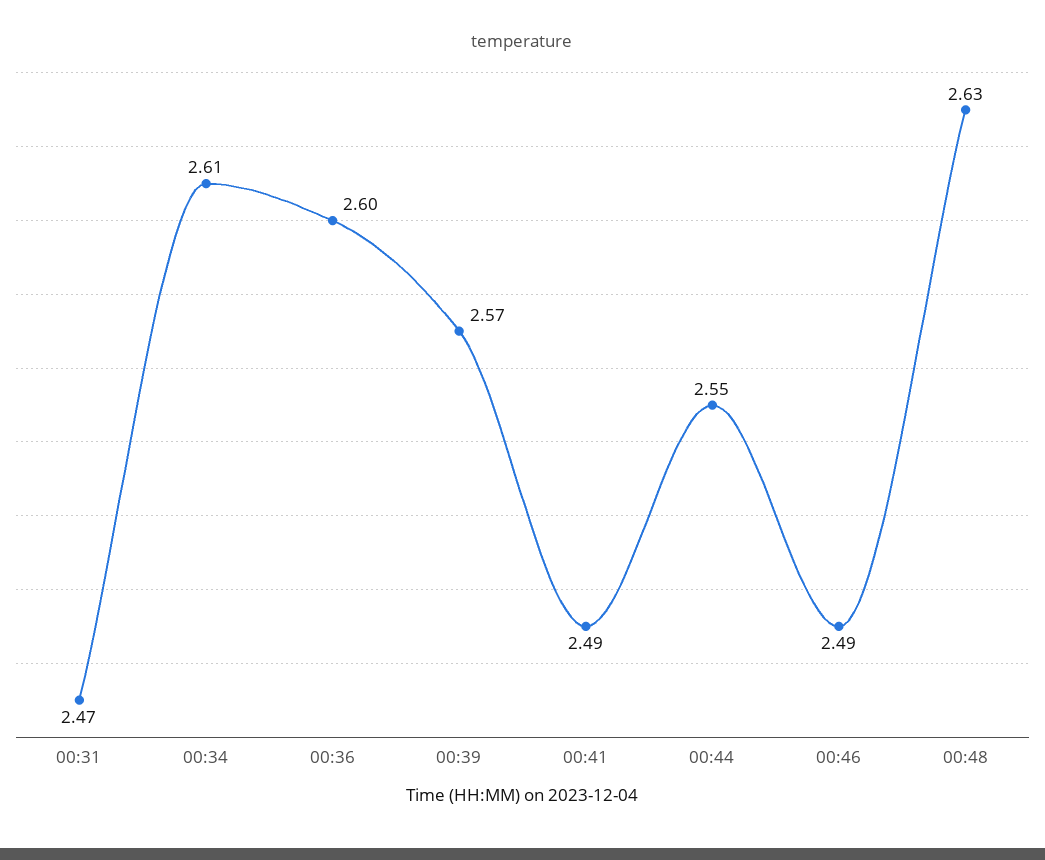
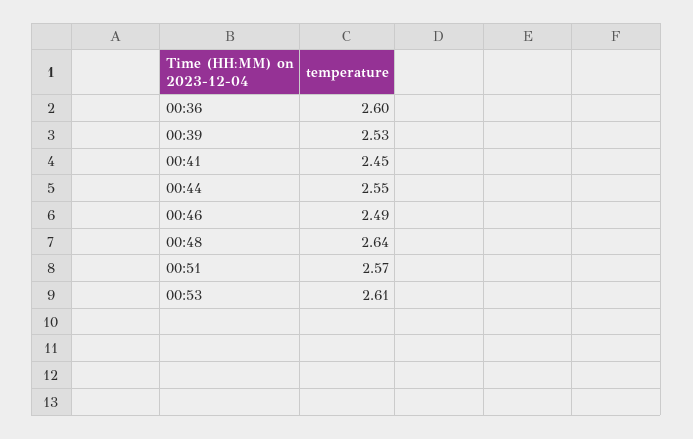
00:31: 2.47 -> none
00:34: 2.61 -> none
00:39: 2.57 -> 2.53
00:41: 2.49 -> 2.45
00:48: 2.63 -> 2.64
00:51: none -> 2.57
00:53: none -> 2.61

